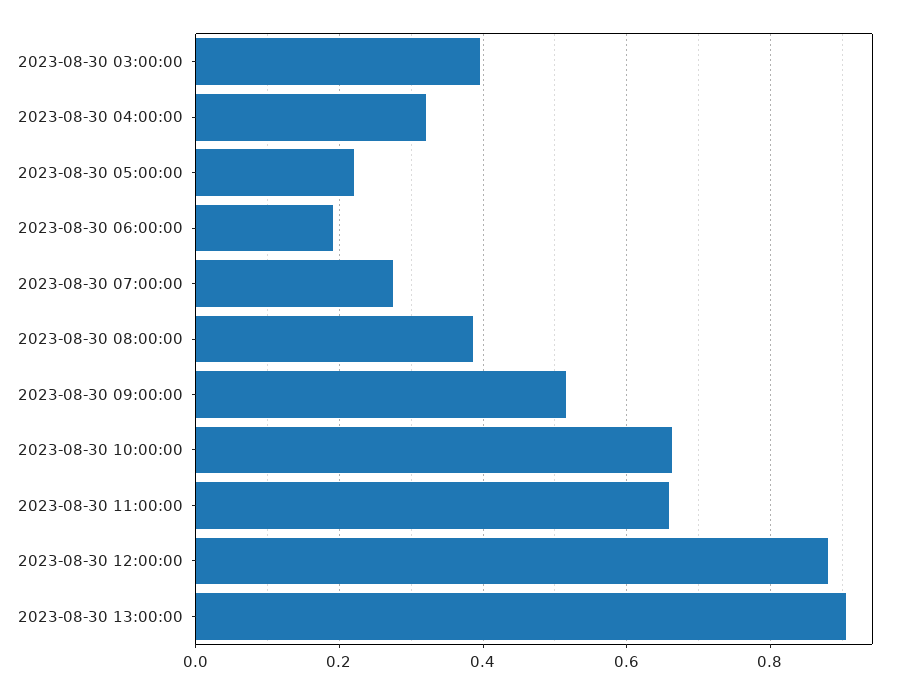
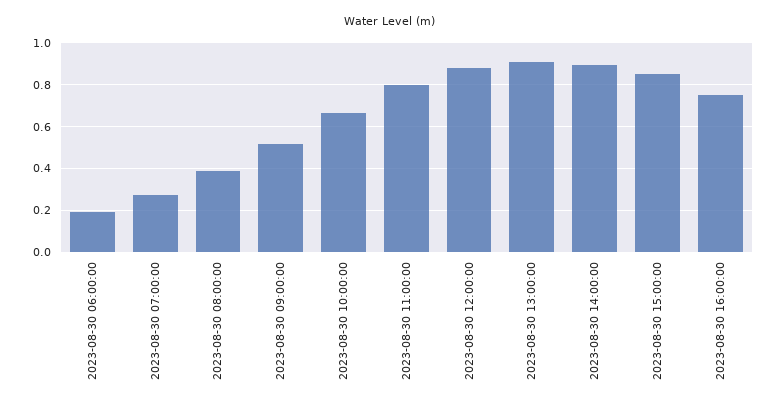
2023-08-30 03:00:00: 0.4 -> none
2023-08-30 04:00:00: 0.32 -> none
2023-08-30 05:00:00: 0.22 -> none
2023-08-30 11:00:00: 0.66 -> 0.8
2023-08-30 14:00:00: none -> 0.9
2023-08-30 15:00:00: none -> 0.85
2023-08-30 16:00:00: none -> 0.75

